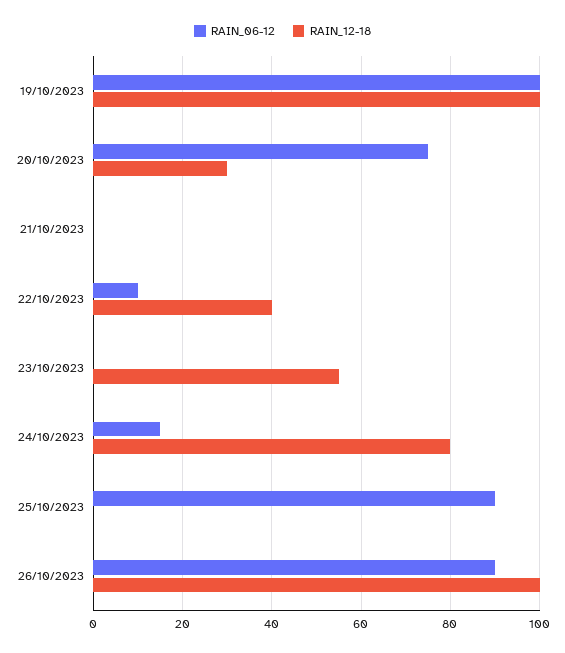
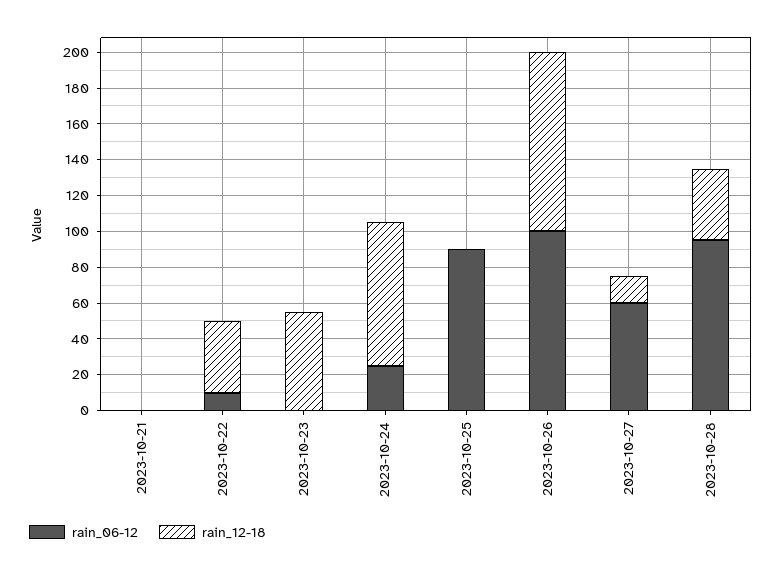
RAIN_06-12, 19/10/2023: 100 -> none
RAIN_12-18, 19/10/2023: 100 -> none
RAIN_06-12, 20/10/2023: 75 -> none
RAIN_12-18, 20/10/2023: 30 -> none
RAIN_06-12, 24/10/2023: 15 -> 25
RAIN_06-12, 26/10/2023: 90 -> 100
RAIN_06-12, 2023-10-27: none -> 60
RAIN_12-18, 2023-10-27: none -> 15
RAIN_06-12, 2023-10-28: none -> 95
RAIN_12-18, 2023-10-28: none -> 40

